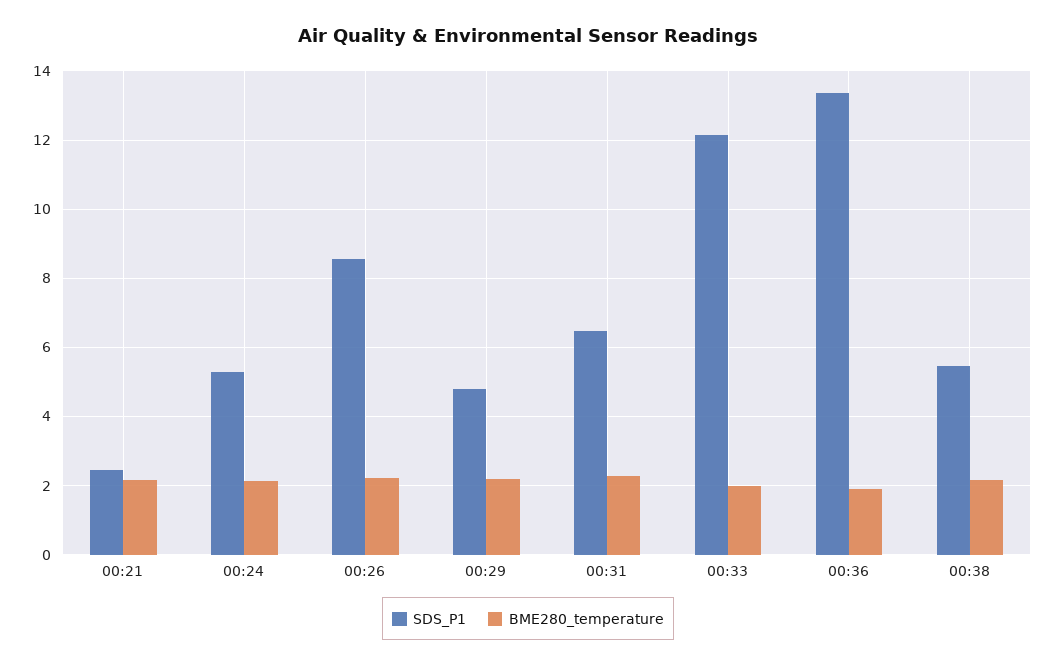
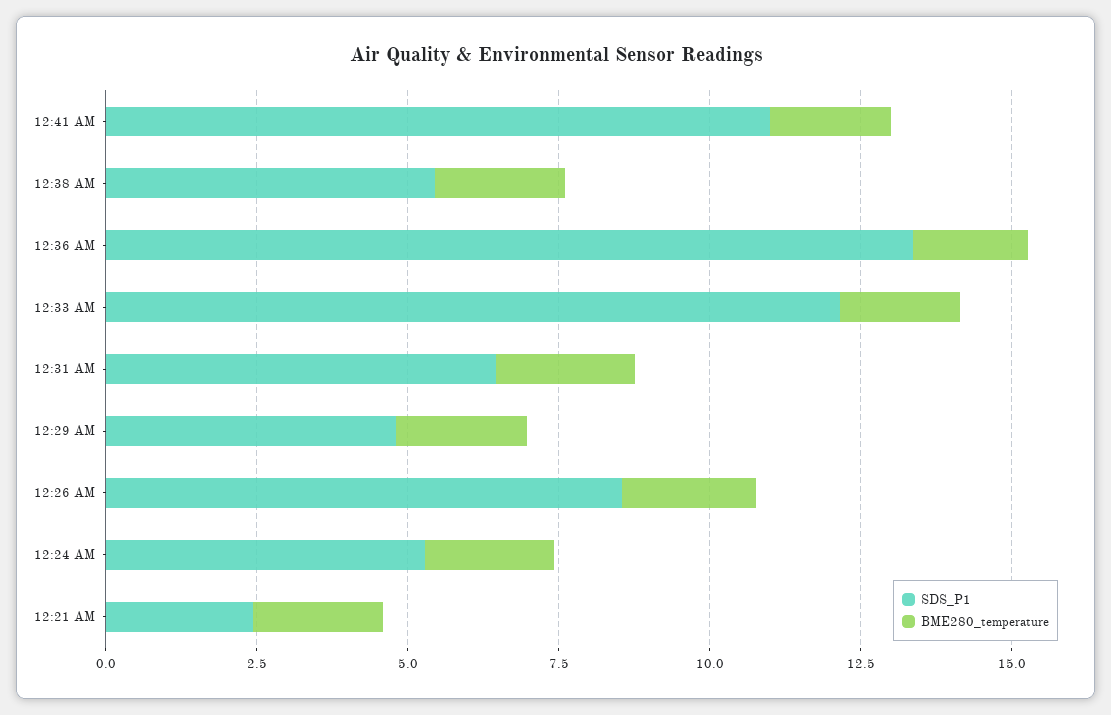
SDS_P1, 12:41 AM: none -> 11
BME280_temperature, 12:41 AM: none -> 2

